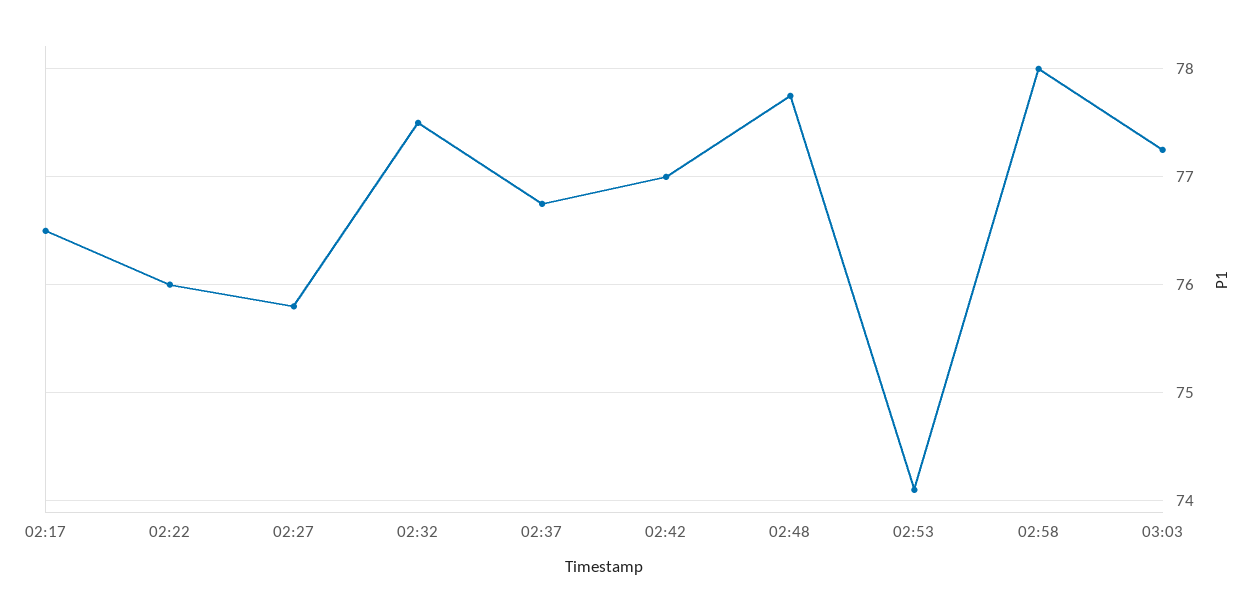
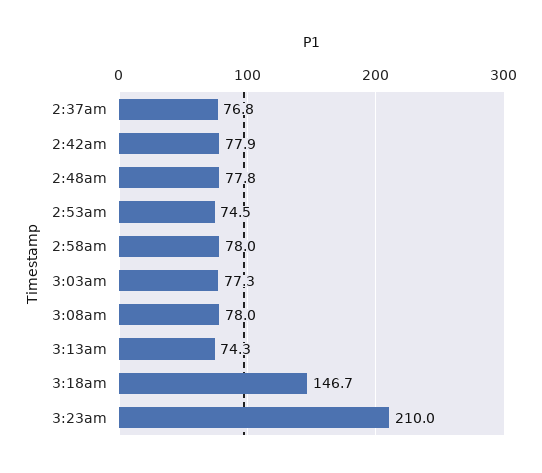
02:17: 76.5 -> none
02:22: 76 -> none
02:27: 75.8 -> none
02:32: 77.5 -> none
02:42: 77 -> 77.9
02:53: 74.1 -> 74.5
3:08am: none -> 78
3:13am: none -> 74.3
3:18am: none -> 146.7
3:23am: none -> 210

